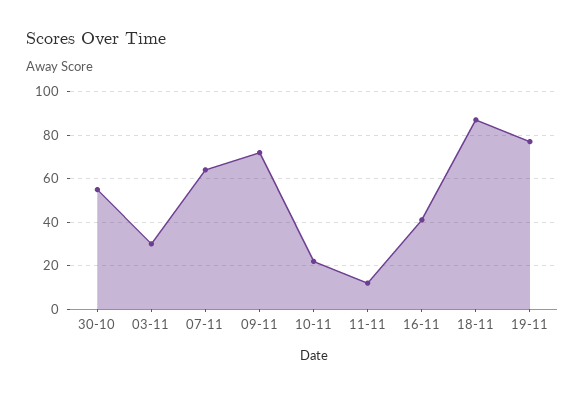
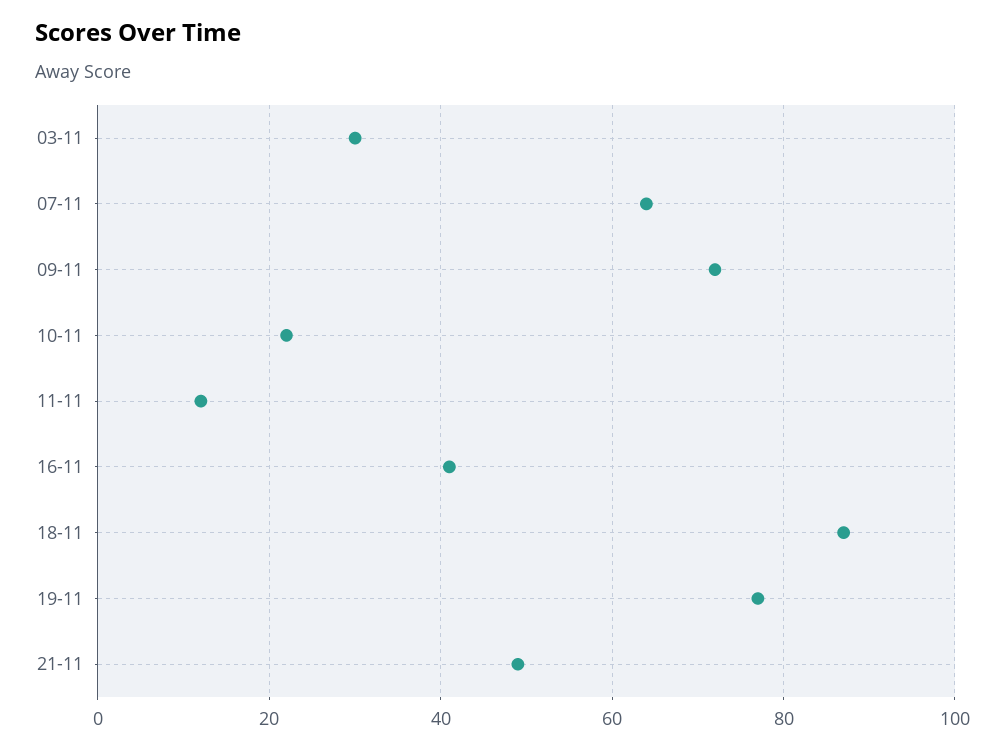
30-10: 55 -> none
21-11: none -> 50

